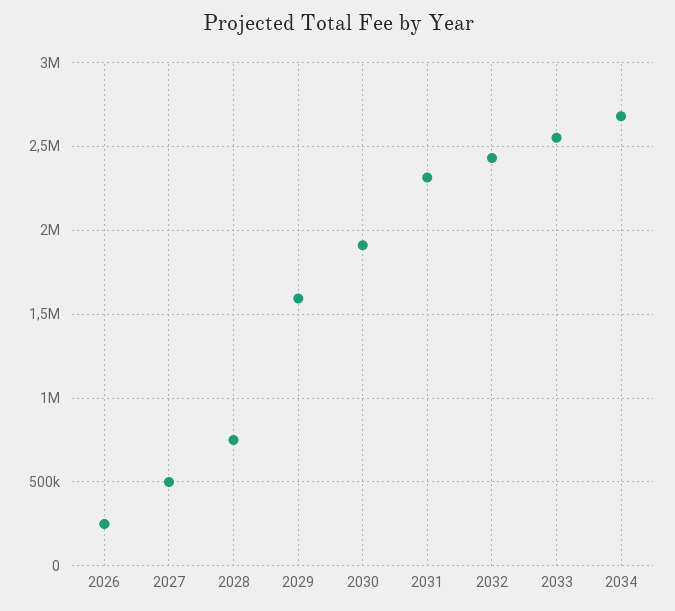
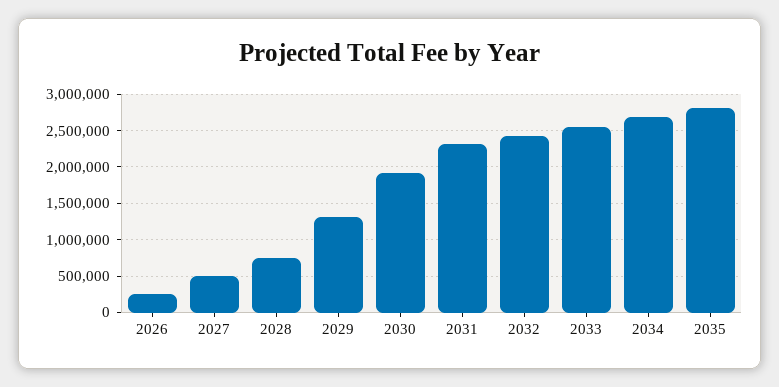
2029: 1600000 -> 1300000
2035: none -> 2800000

